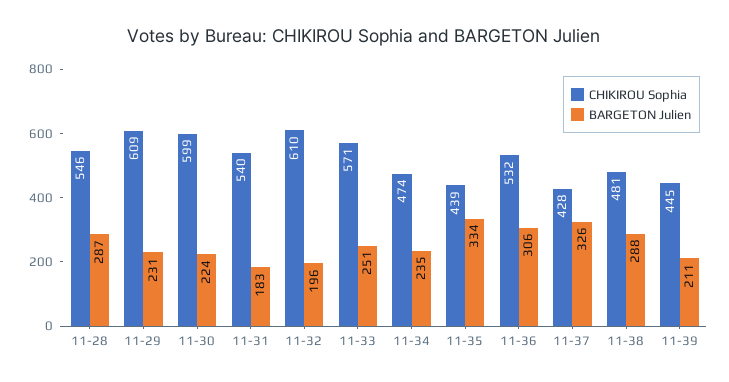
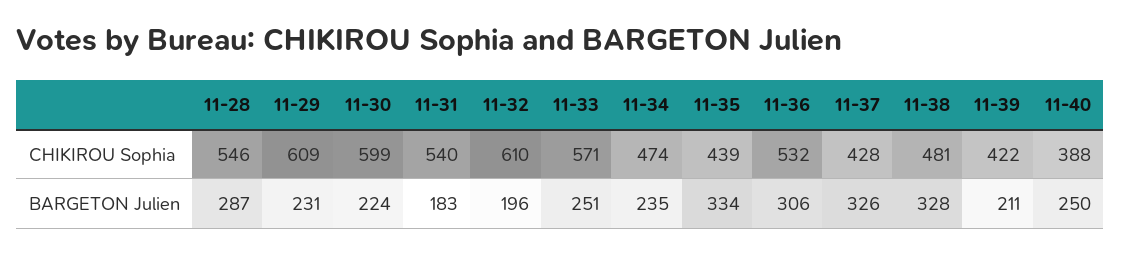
BARGETON Julien, 11-38: 288 -> 328
CHIKIROU Sophia, 11-39: 445 -> 422
CHIKIROU Sophia, 11-40: none -> 388
BARGETON Julien, 11-40: none -> 250

